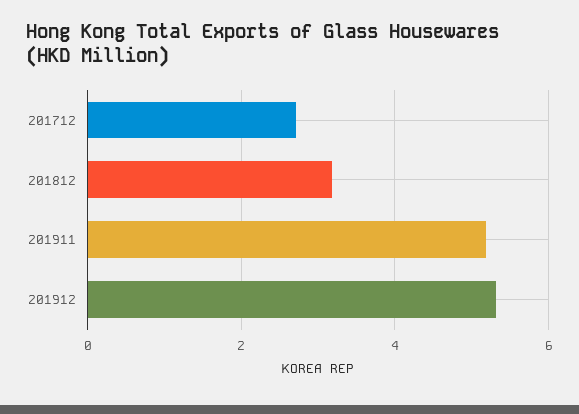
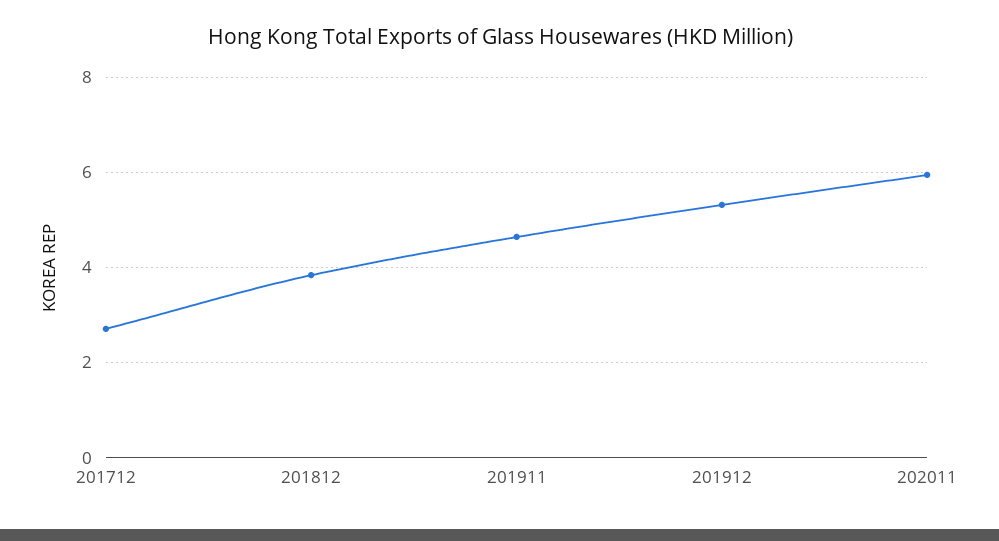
201812: 3.2 -> 3.8
201911: 5.2 -> 4.6
202011: none -> 6

